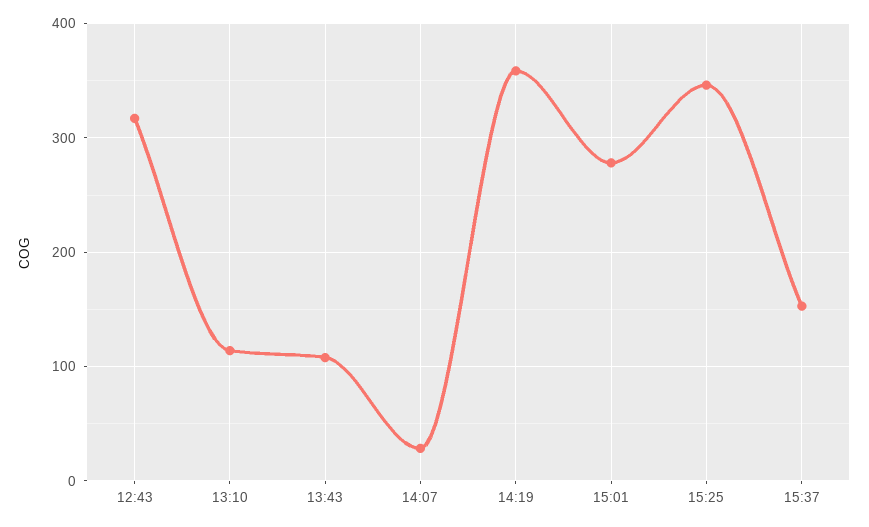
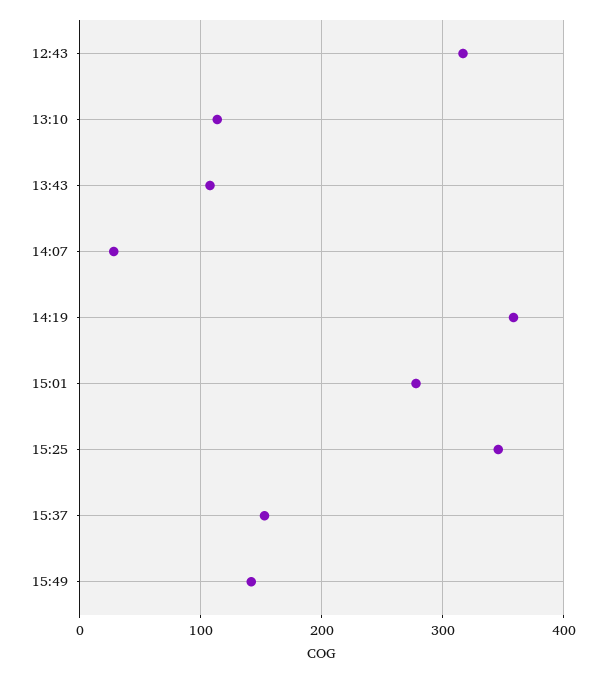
15:49: none -> 140

